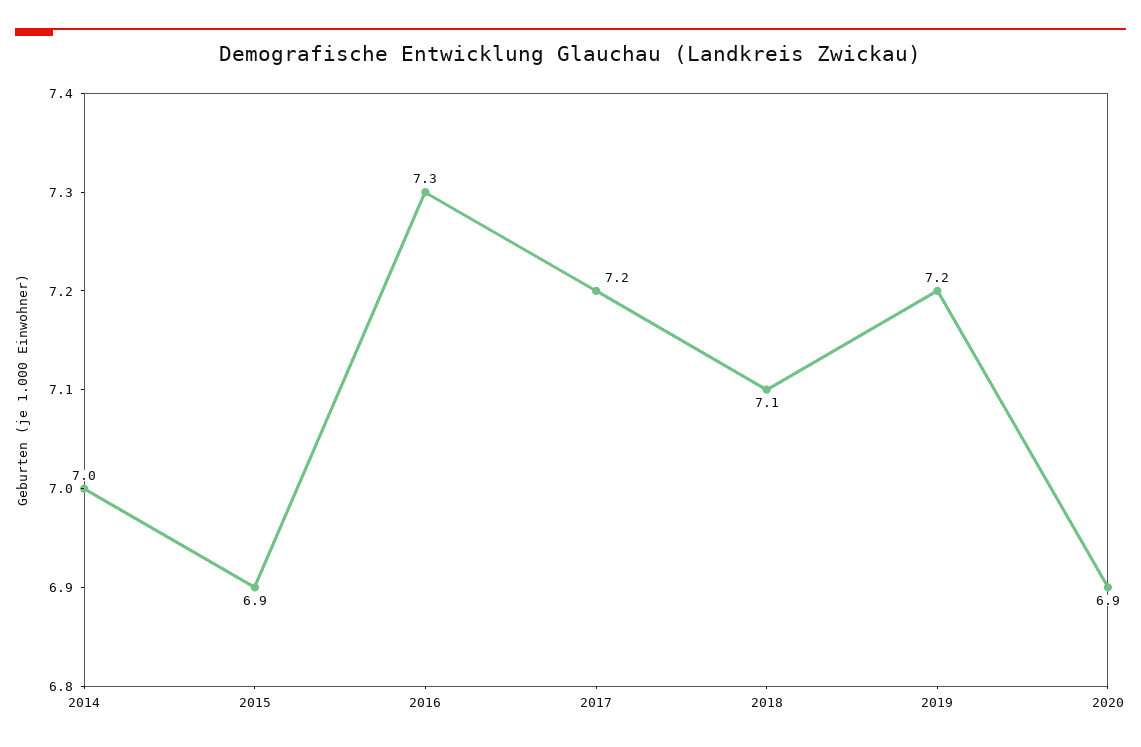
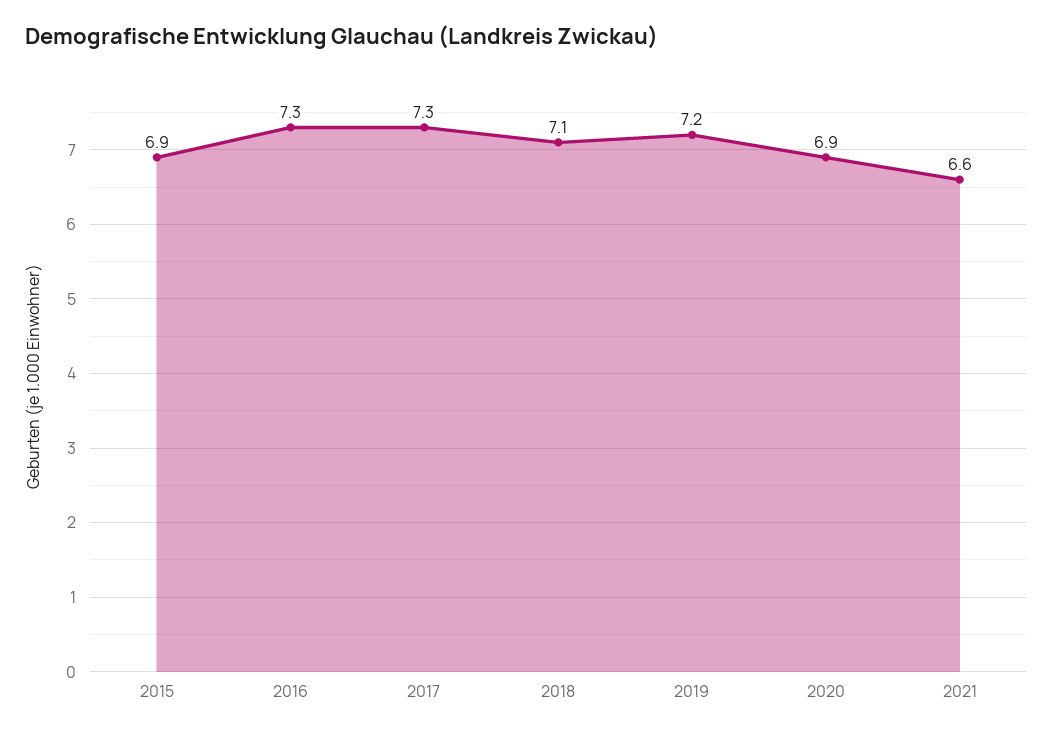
2014: 7 -> none
2017: 7.2 -> 7.3
2021: none -> 6.6

